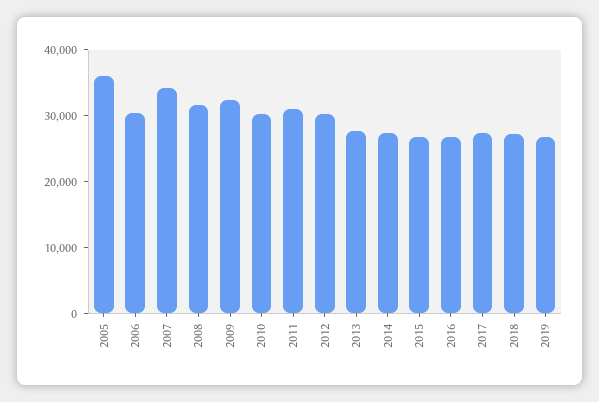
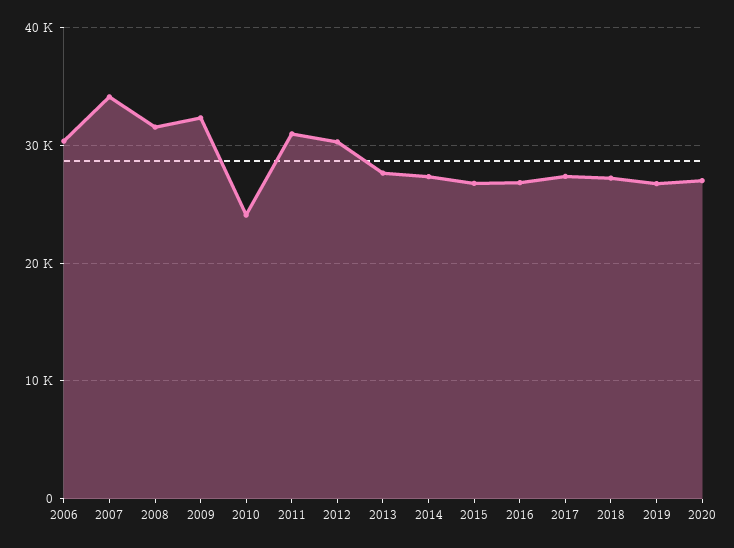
2005: 36000 -> none
2010: 30000 -> 24000
2020: none -> 27000

